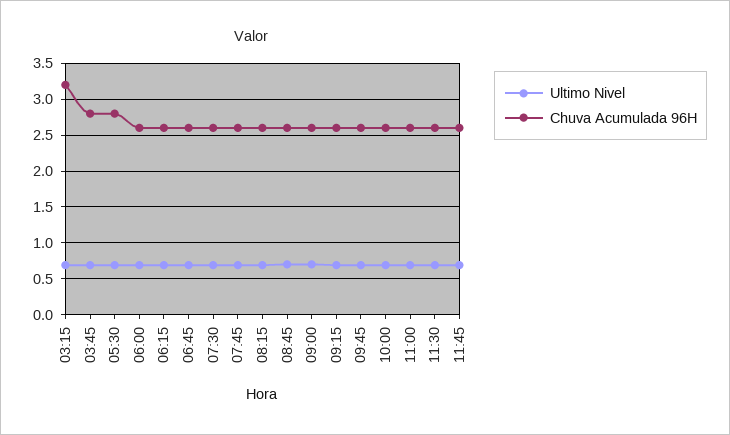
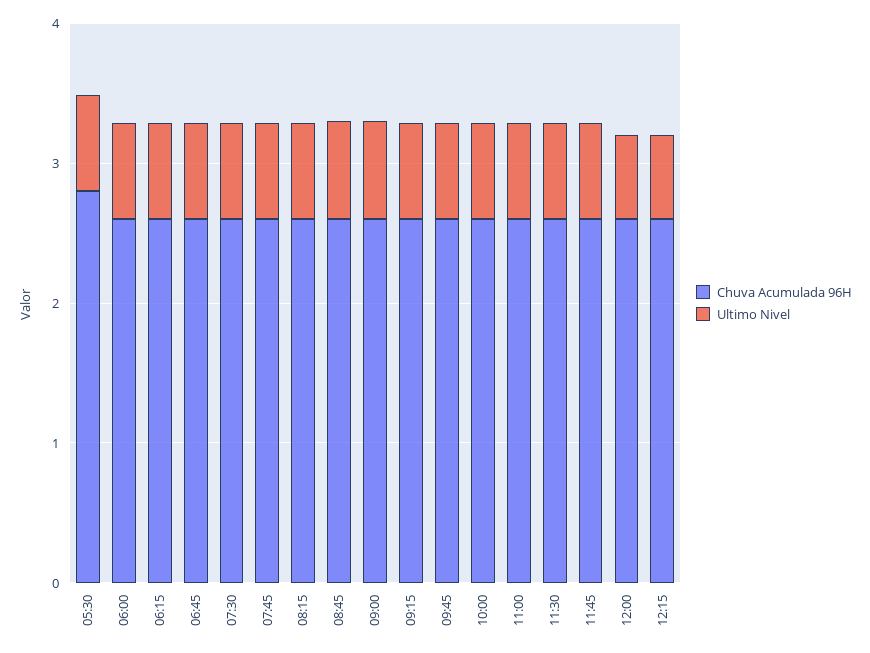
Ultimo Nivel, 03:15: 0.7 -> none
Chuva Acumulada 96H, 03:15: 3.2 -> none
Ultimo Nivel, 03:45: 0.7 -> none
Chuva Acumulada 96H, 03:45: 2.8 -> none
Chuva Acumulada 96H, 12:00: none -> 2.6
Ultimo Nivel, 12:00: none -> 0.6
Chuva Acumulada 96H, 12:15: none -> 2.6
Ultimo Nivel, 12:15: none -> 0.6

